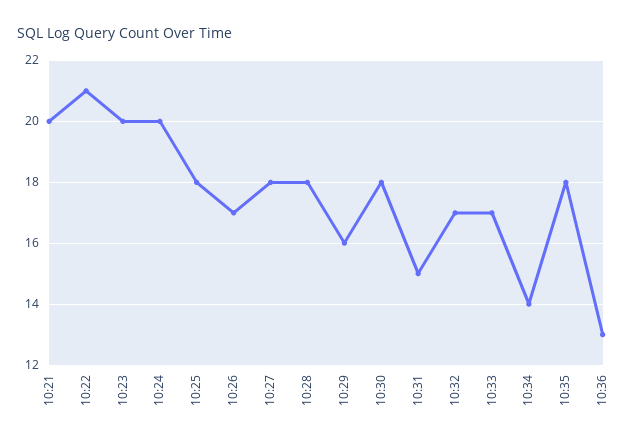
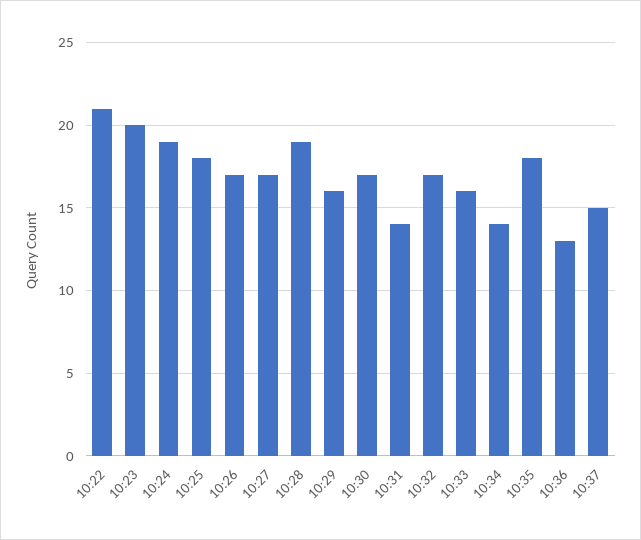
10:21: 20 -> none
10:24: 20 -> 19
10:27: 18 -> 17
10:28: 18 -> 19
10:30: 18 -> 17
10:31: 15 -> 14
10:33: 17 -> 16
10:37: none -> 15

